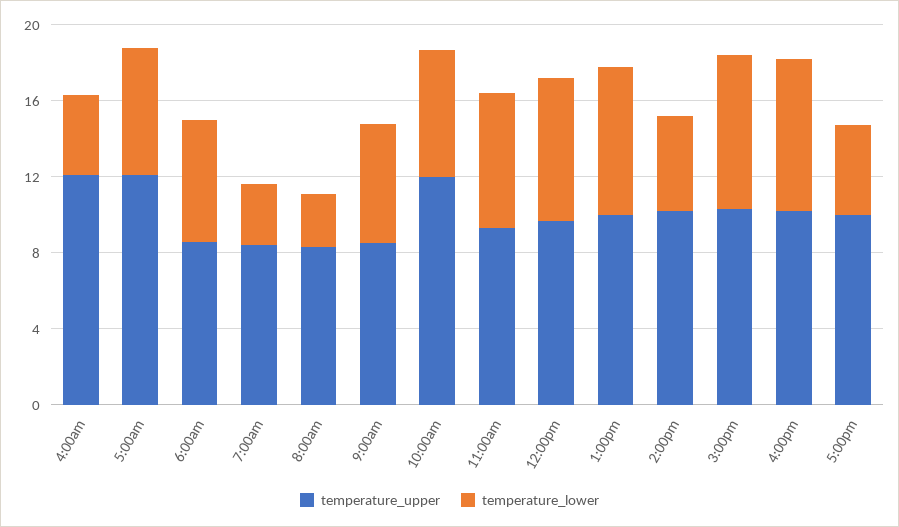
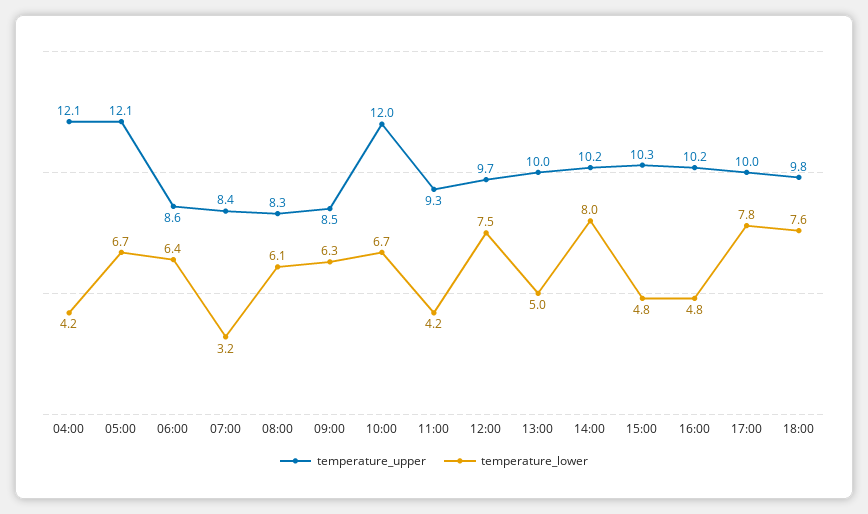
temperature_lower, 8:00am: 3 -> 6.1
temperature_lower, 11:00am: 7 -> 4.2
temperature_lower, 1:00pm: 8 -> 5
temperature_lower, 2:00pm: 5 -> 8
temperature_lower, 3:00pm: 8 -> 4.8
temperature_lower, 4:00pm: 8 -> 4.8
temperature_lower, 5:00pm: 5 -> 7.8
temperature_upper, 18:00: none -> 9.8
temperature_lower, 18:00: none -> 7.6

